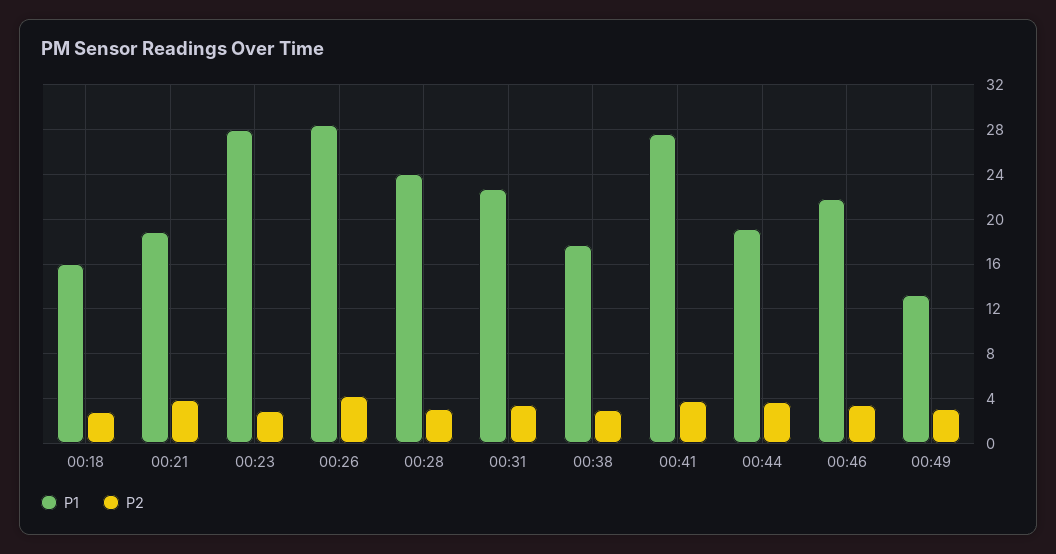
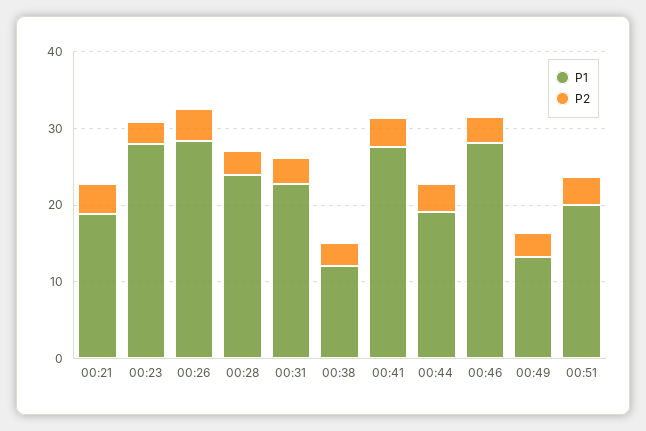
P1, 00:18: 16 -> none
P2, 00:18: 3 -> none
P1, 00:38: 18 -> 12
P1, 00:46: 22 -> 28
P1, 00:51: none -> 20
P2, 00:51: none -> 4

